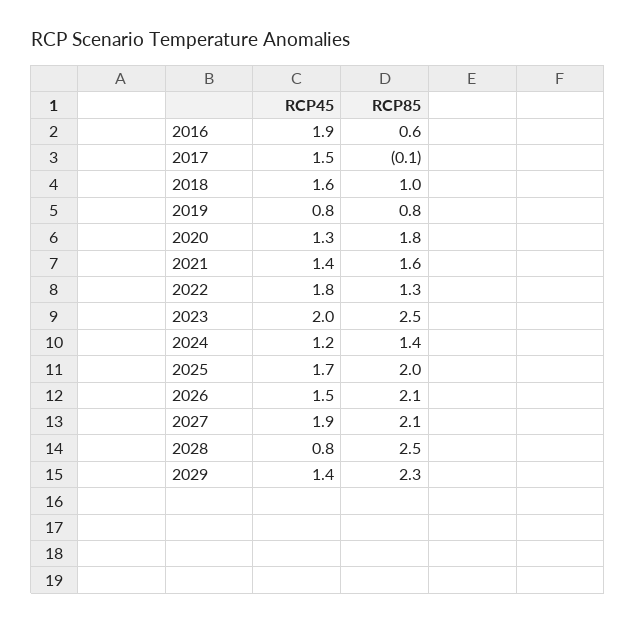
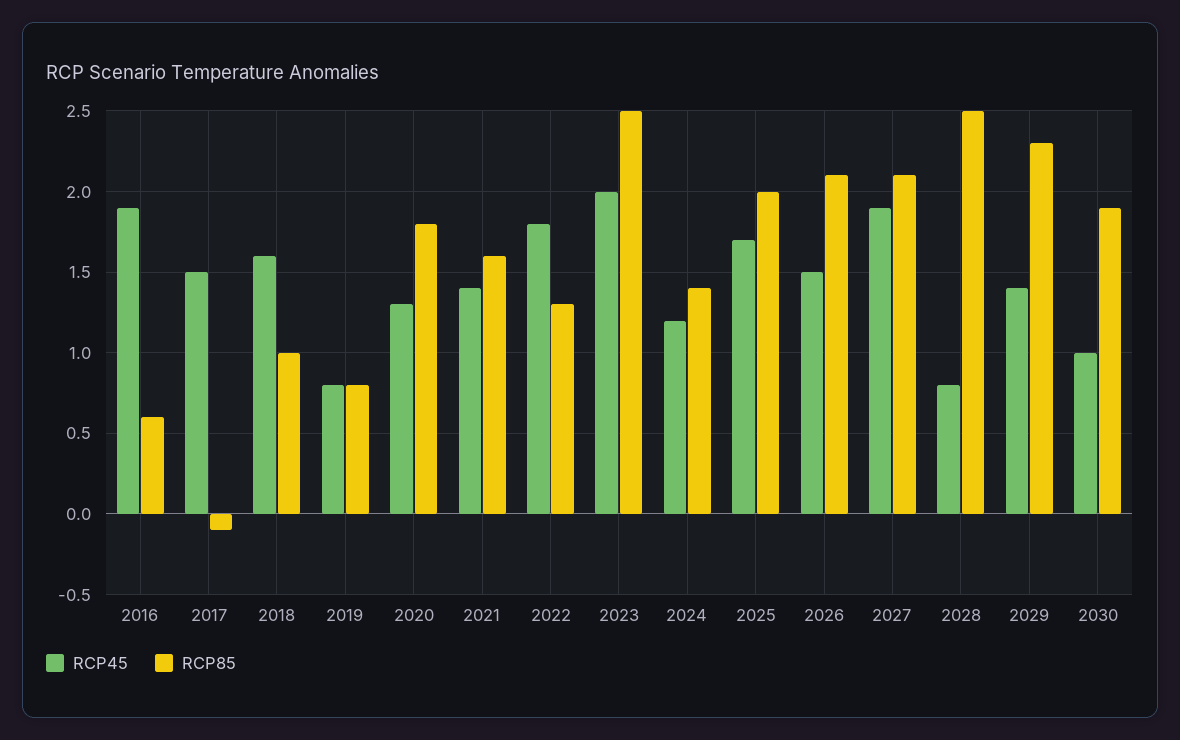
RCP45, 2030: none -> 1
RCP85, 2030: none -> 1.9

